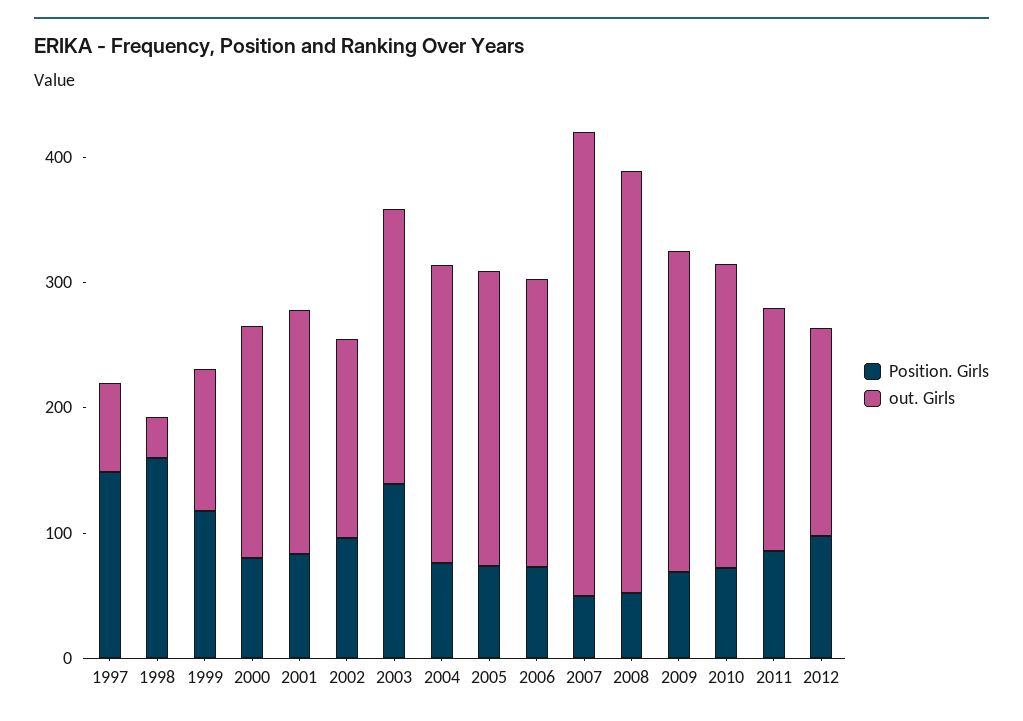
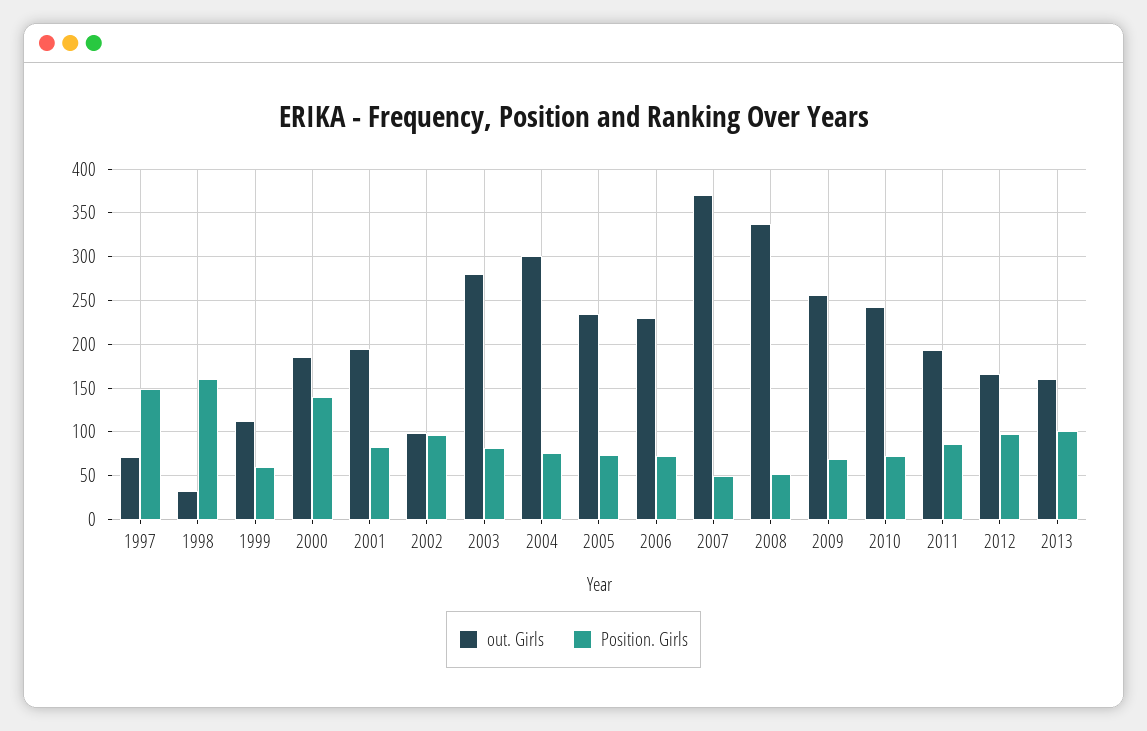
Position. Girls, 1999: 120 -> 60
Position. Girls, 2000: 80 -> 140
out. Girls, 2002: 160 -> 100
Position. Girls, 2003: 140 -> 80
out. Girls, 2003: 220 -> 280
out. Girls, 2004: 240 -> 300
out. Girls, 2013: none -> 160
Position. Girls, 2013: none -> 100

